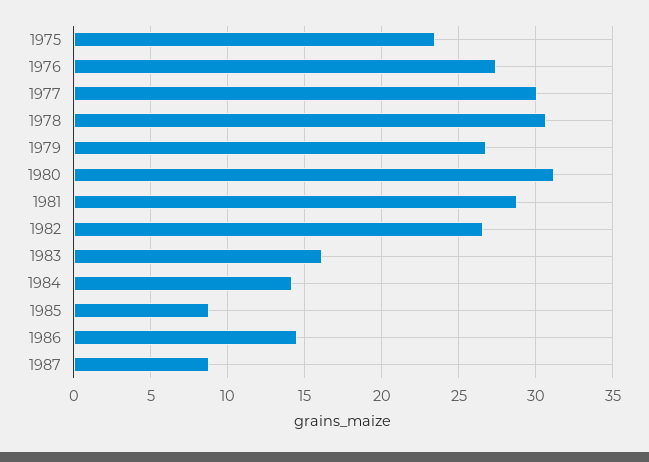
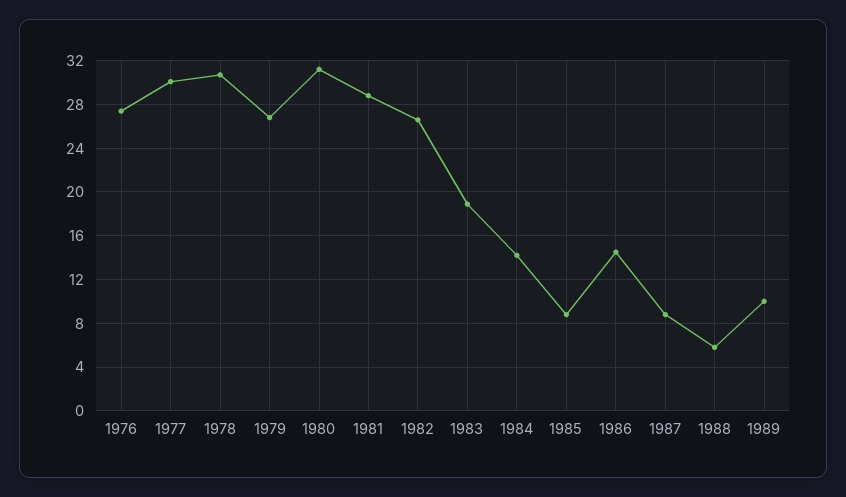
1975: 23.5 -> none
1983: 16 -> 19
1988: none -> 6
1989: none -> 10

